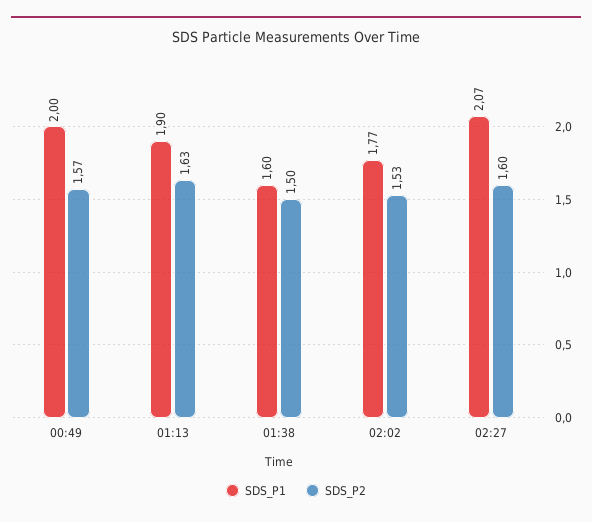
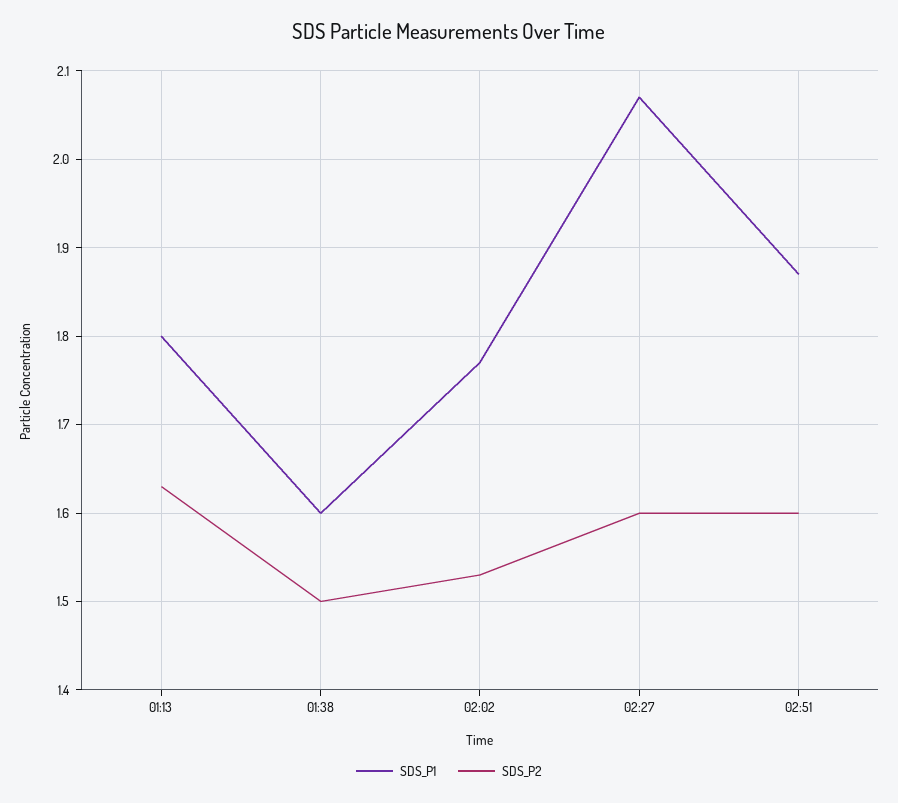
SDS_P1, 00:49: 2 -> none
SDS_P2, 00:49: 1.57 -> none
SDS_P1, 01:13: 1.9 -> 1.8
SDS_P1, 02:51: none -> 1.87
SDS_P2, 02:51: none -> 1.6

